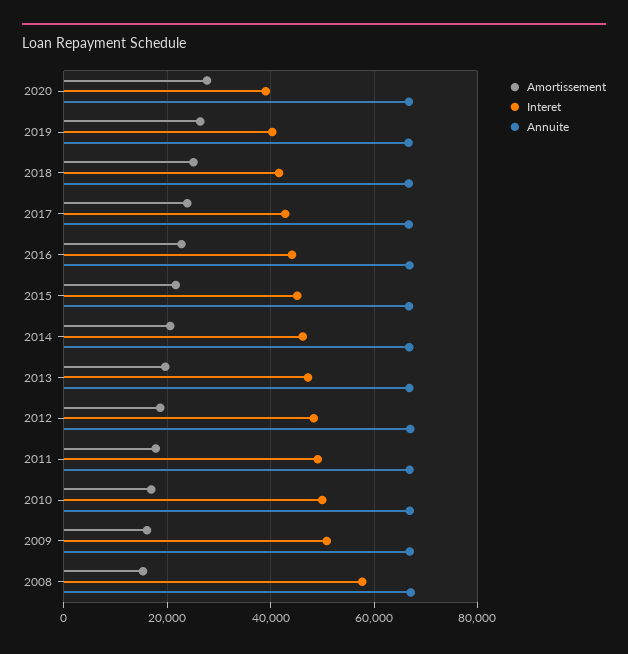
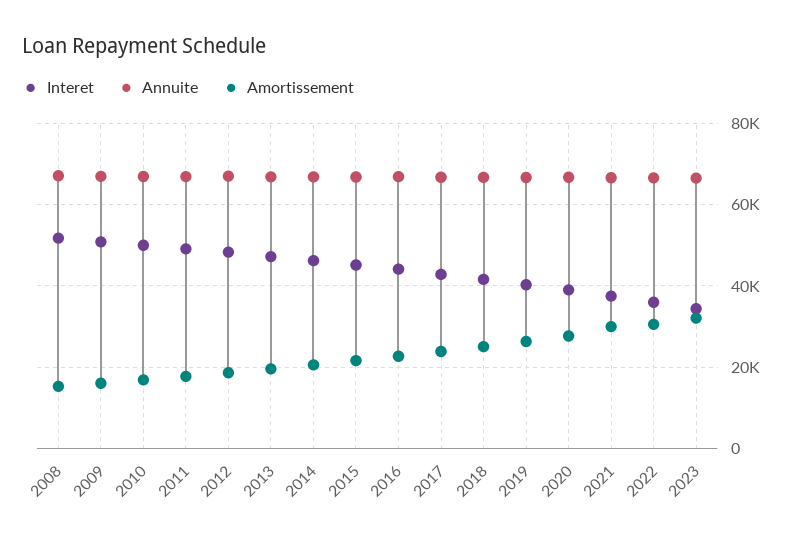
Interet, 2008: 58000 -> 52000
Interet, 2021: none -> 38000
Annuite, 2021: none -> 66000
Amortissement, 2021: none -> 30000
Interet, 2022: none -> 36000
Annuite, 2022: none -> 66000
Amortissement, 2022: none -> 30000
Interet, 2023: none -> 34000
Annuite, 2023: none -> 66000
Amortissement, 2023: none -> 32000

